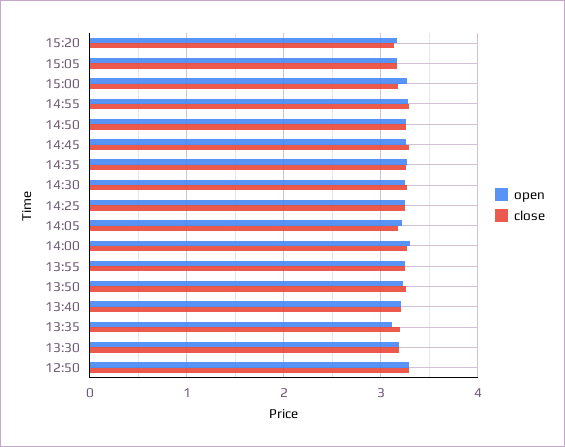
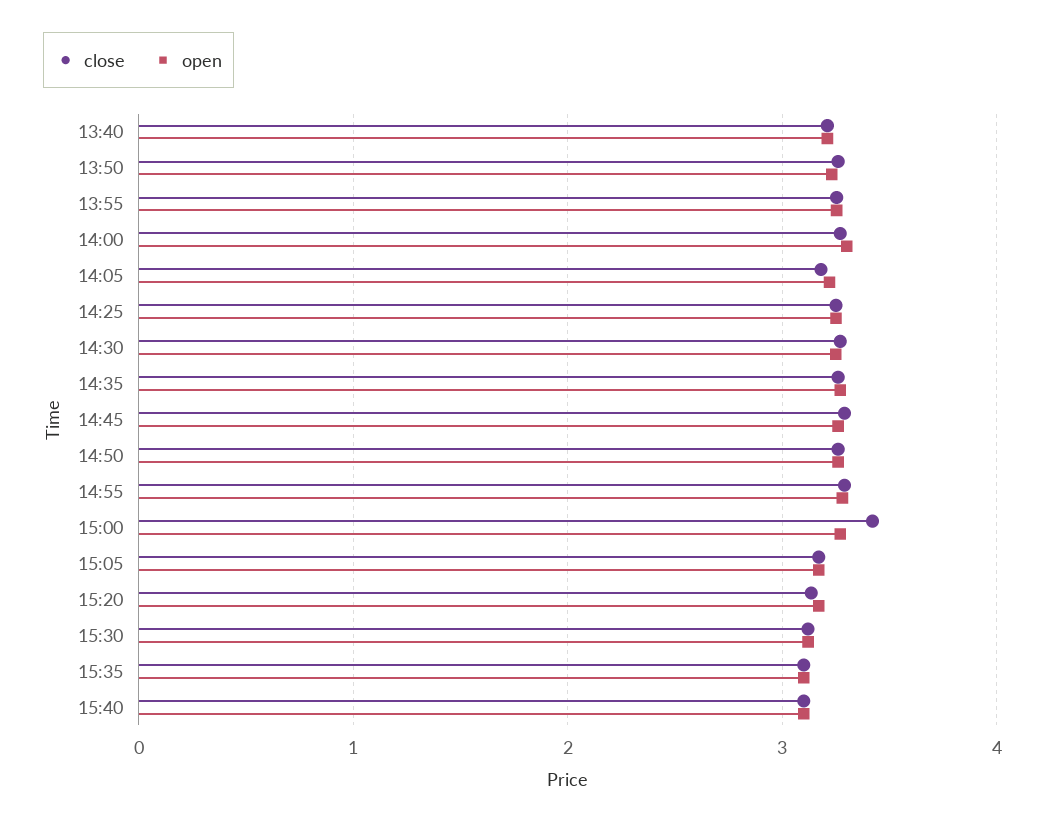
close, 15:00: 3.2 -> 3.4
open, 13:35: 3.1 -> none
close, 13:35: 3.2 -> none
open, 13:30: 3.2 -> none
close, 13:30: 3.2 -> none
open, 12:50: 3.3 -> none
close, 12:50: 3.3 -> none
close, 15:30: none -> 3.1
open, 15:30: none -> 3.1
close, 15:35: none -> 3.1
open, 15:35: none -> 3.1
close, 15:40: none -> 3.1
open, 15:40: none -> 3.1

